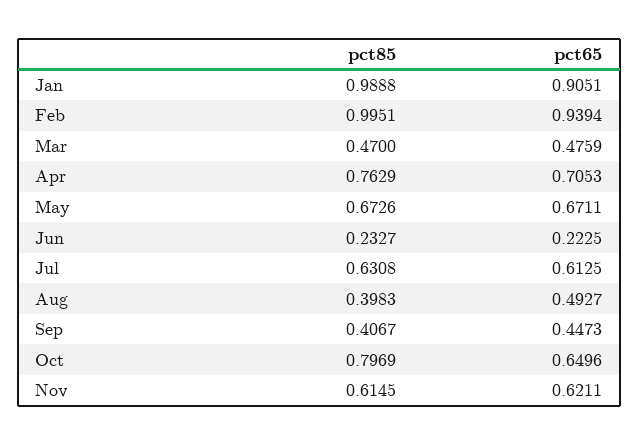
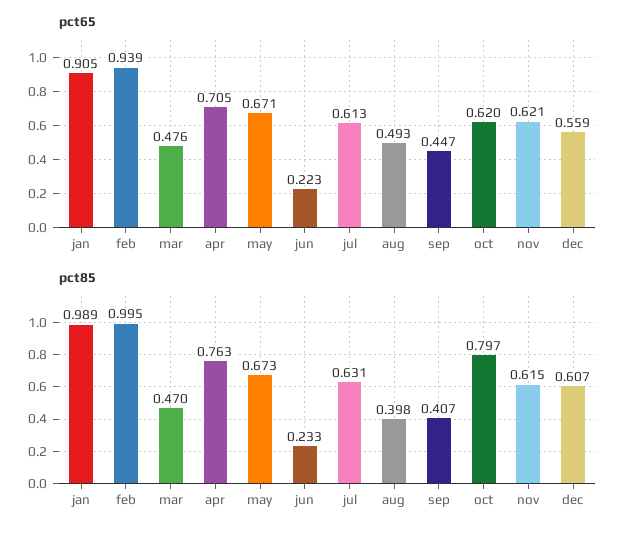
pct65, Oct: 0.6496 -> 0.62
pct65, dec: none -> 0.559
pct85, dec: none -> 0.607

